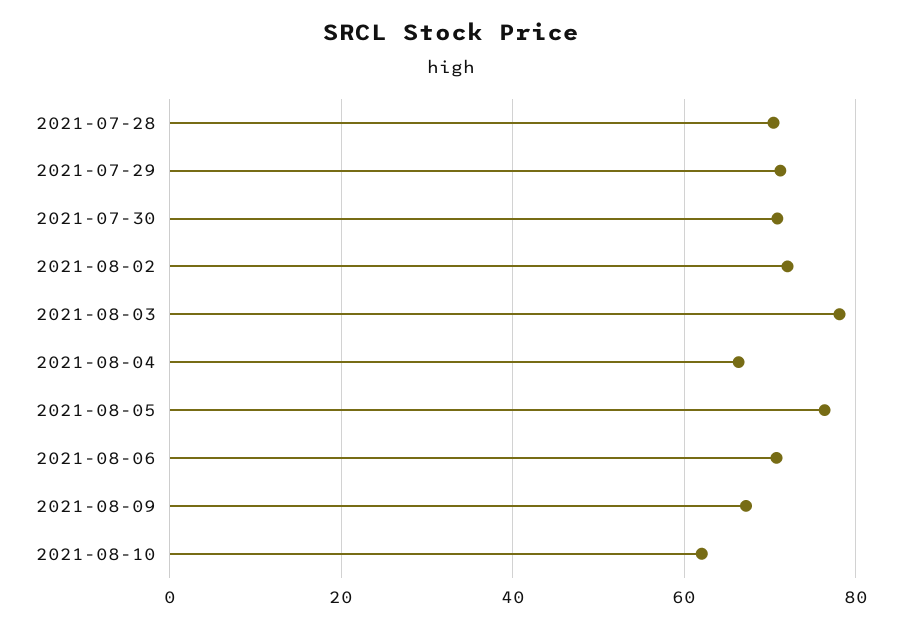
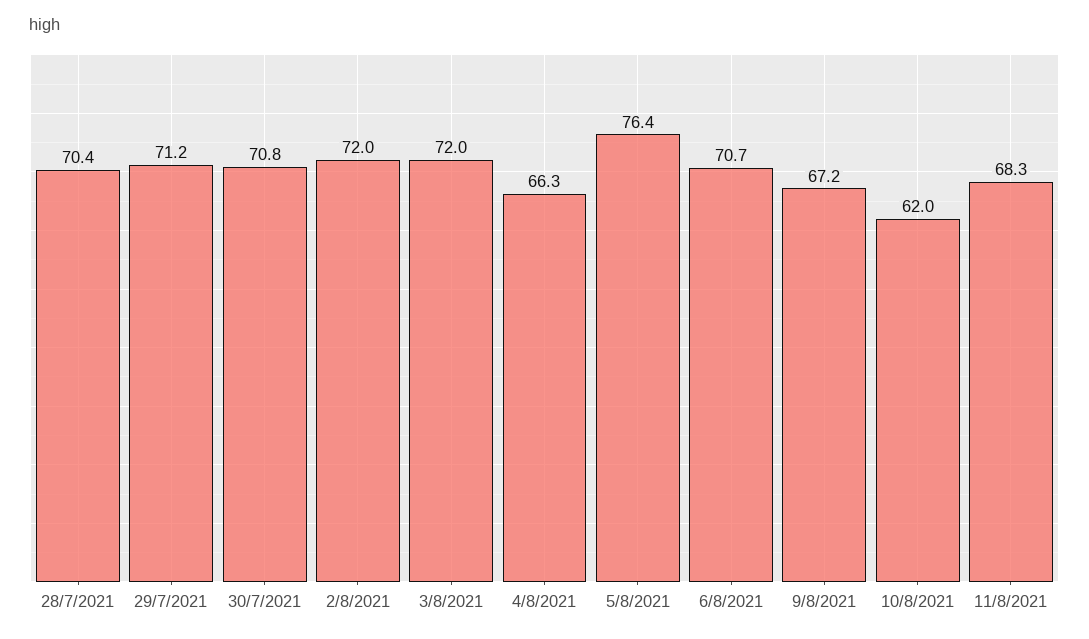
2021-08-03: 78 -> 72
11/8/2021: none -> 68.3

